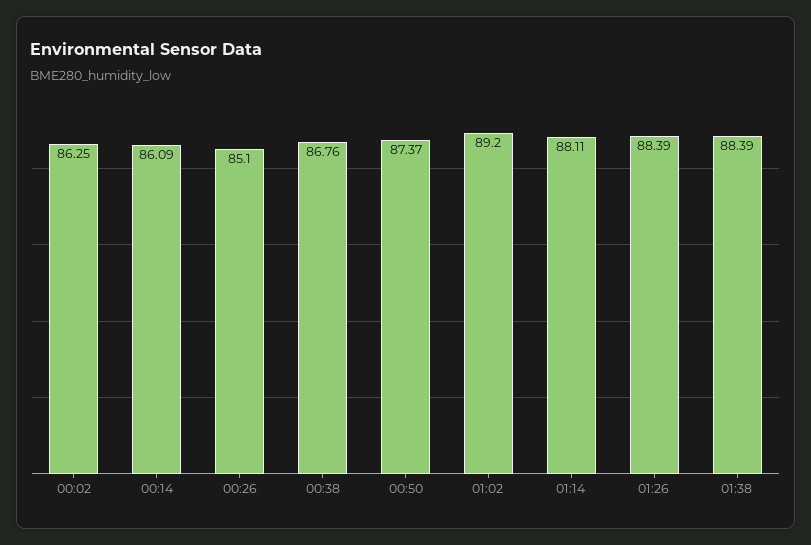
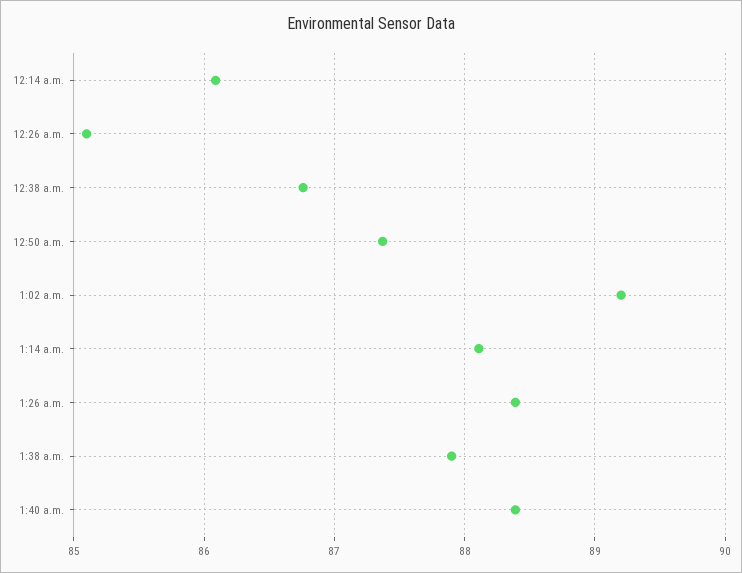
00:02: 86.25 -> none
01:38: 88.39 -> 87.9
1:40 a.m.: none -> 88.4

